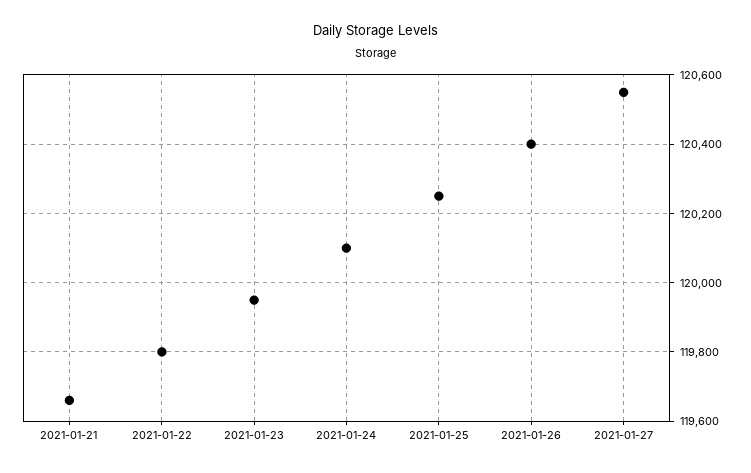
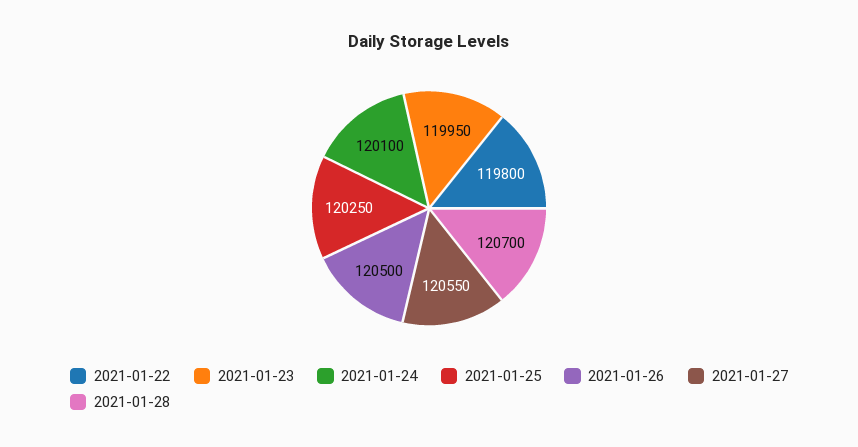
2021-01-21: 119660 -> none
2021-01-26: 120400 -> 120500
2021-01-28: none -> 120700

